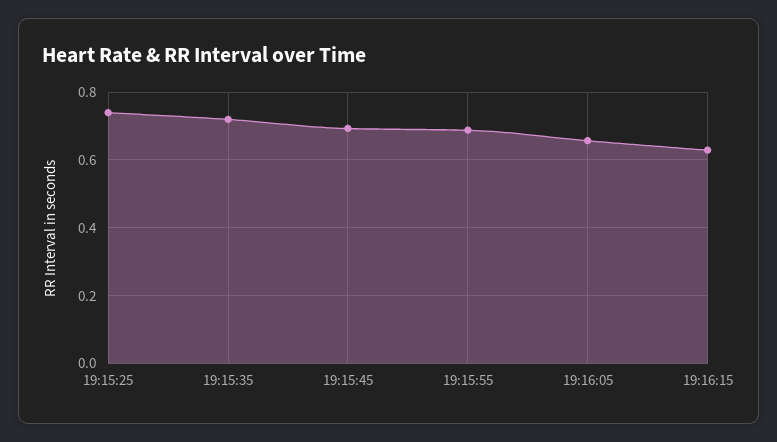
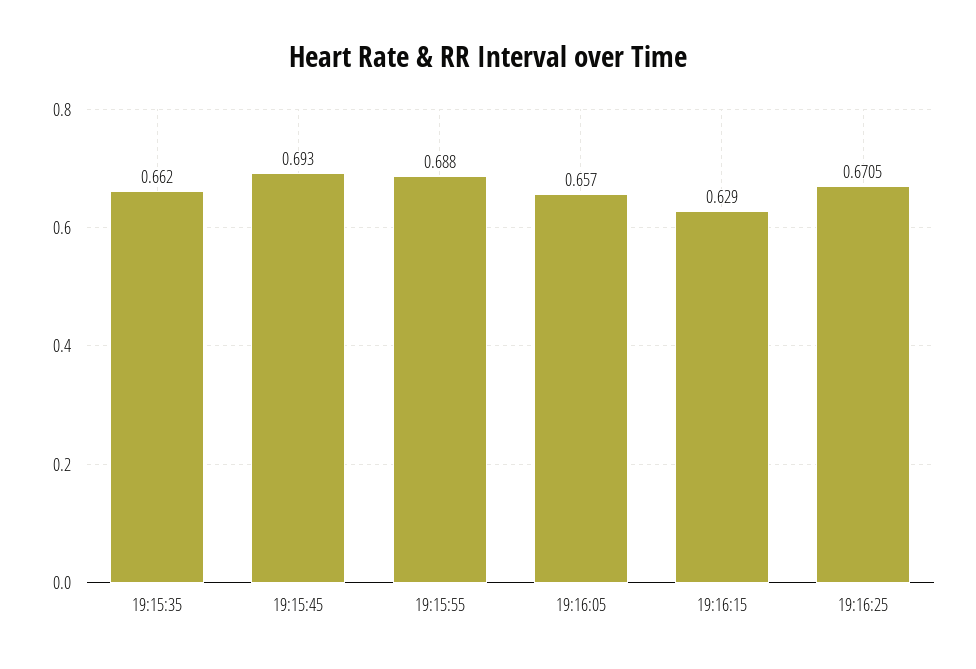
19:15:25: 0.74 -> none
19:15:35: 0.72 -> 0.662
19:16:25: none -> 0.6705

